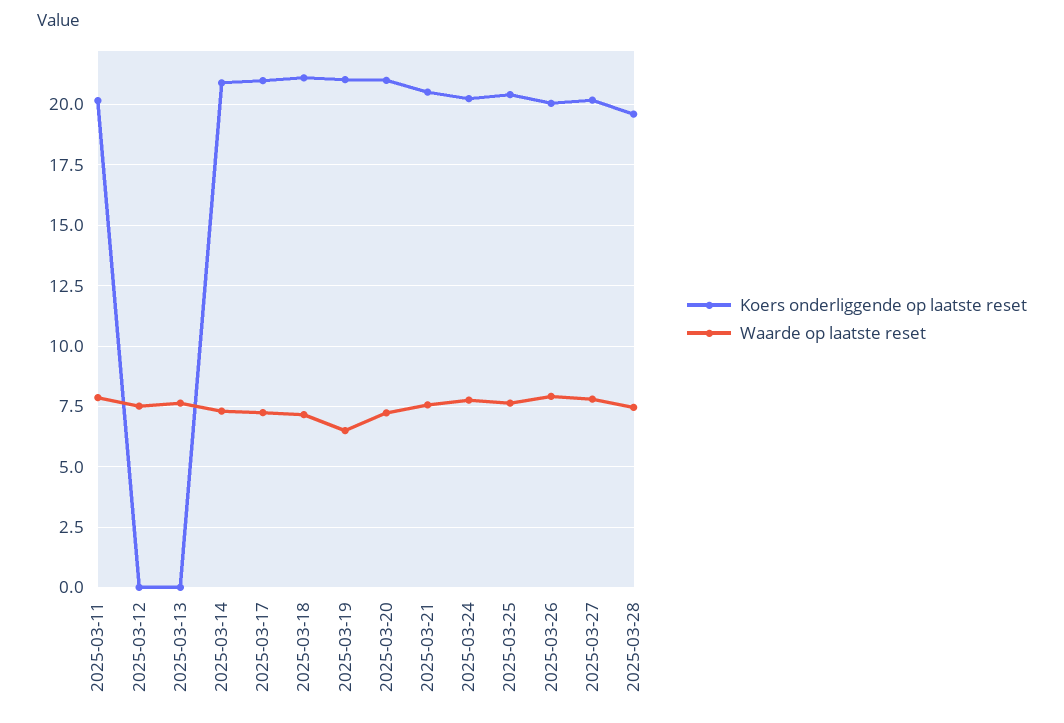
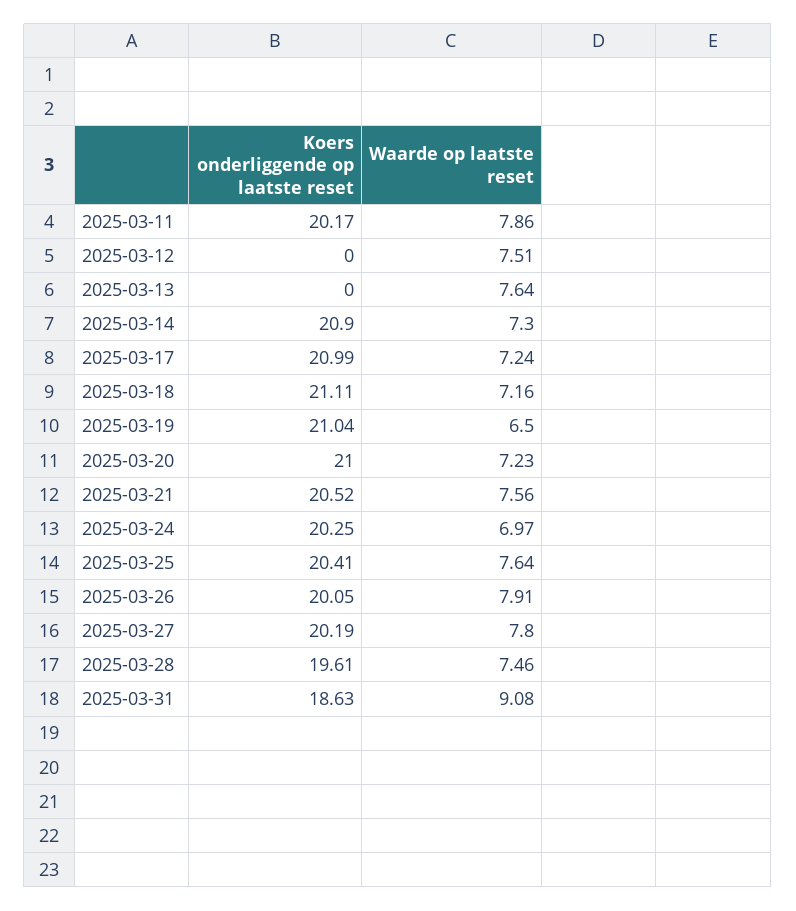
Waarde op laatste reset, 2025-03-24: 7.75 -> 6.97
Koers onderliggende op laatste reset, 2025-03-31: none -> 18.63
Waarde op laatste reset, 2025-03-31: none -> 9.08

